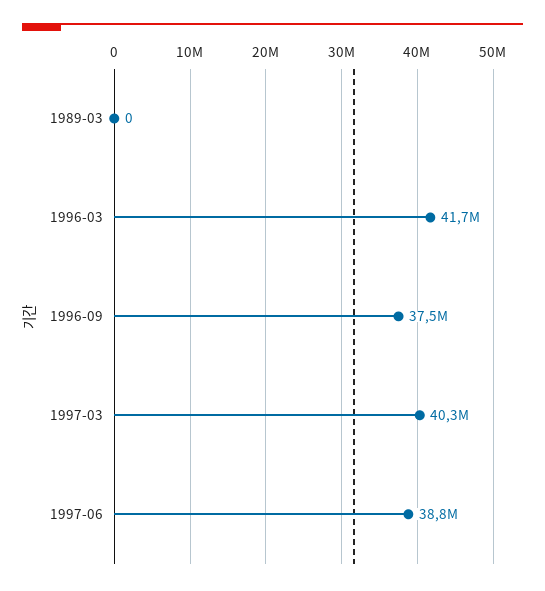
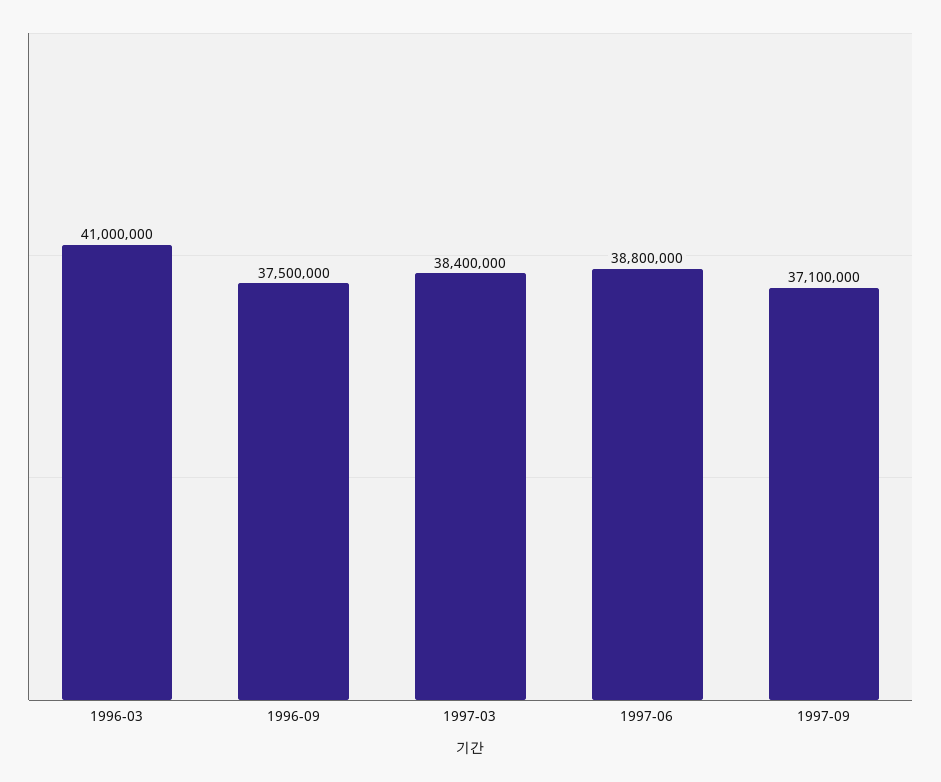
1989-03: 0 -> none
1996-03: 41700000 -> 41000000
1997-03: 40300000 -> 38400000
1997-09: none -> 37100000

